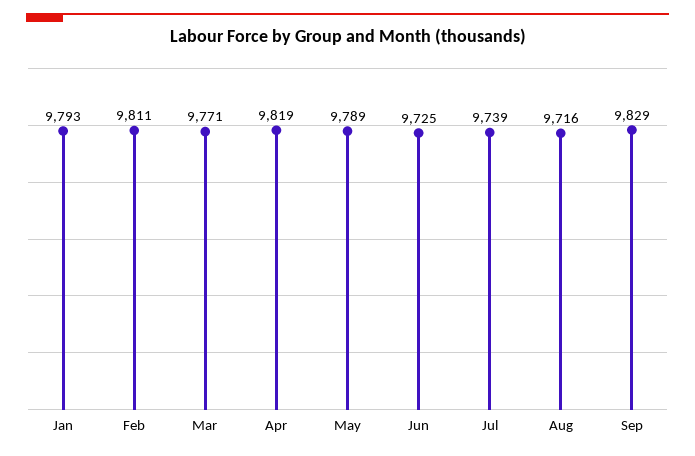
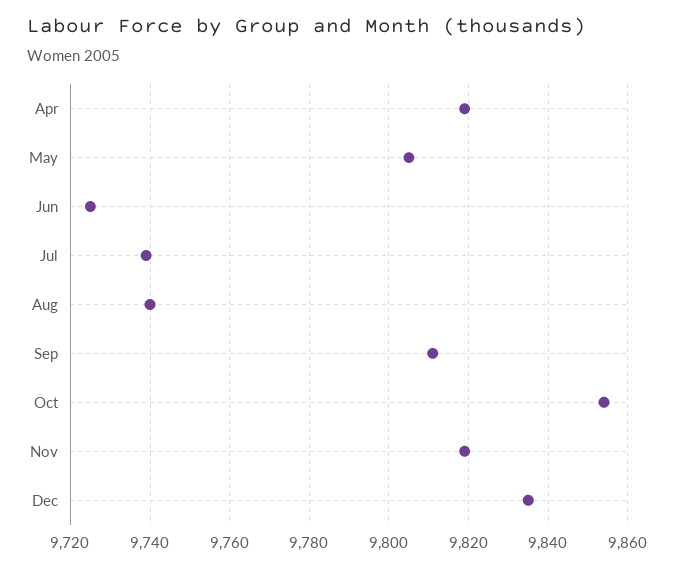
Jan: 9793 -> none
Feb: 9811 -> none
Mar: 9771 -> none
May: 9789 -> 9805
Aug: 9716 -> 9740
Sep: 9829 -> 9810
Oct: none -> 9855
Nov: none -> 9820
Dec: none -> 9835

